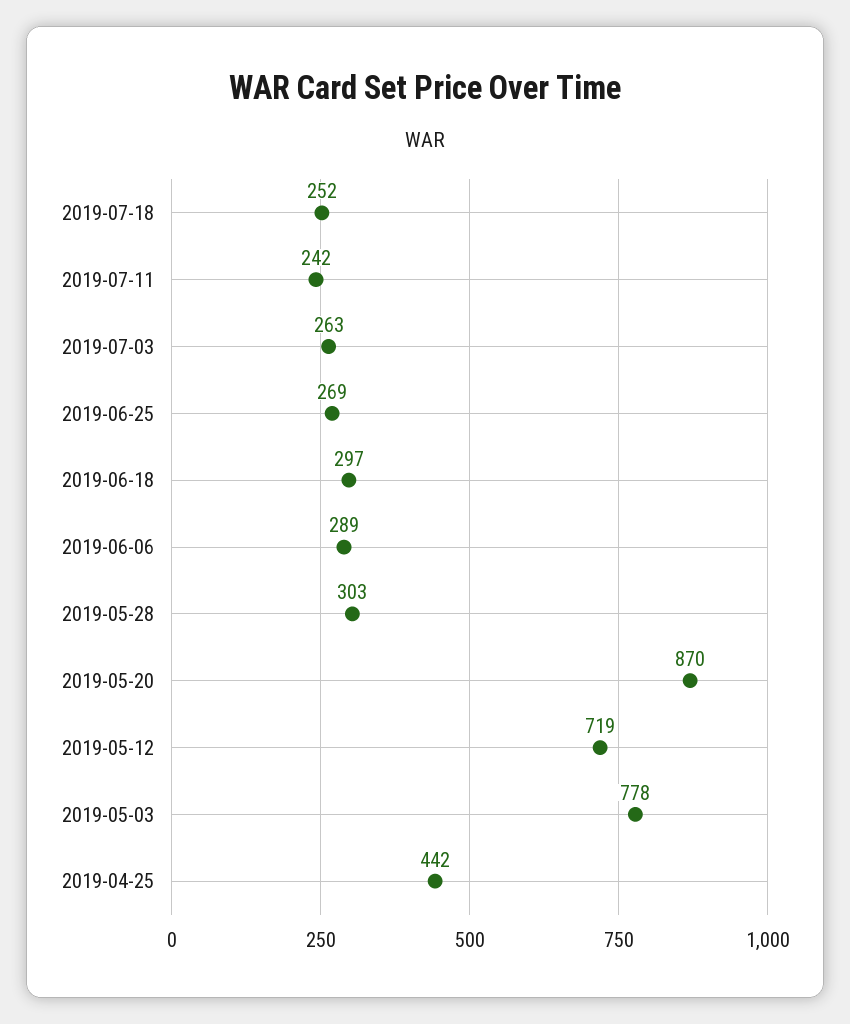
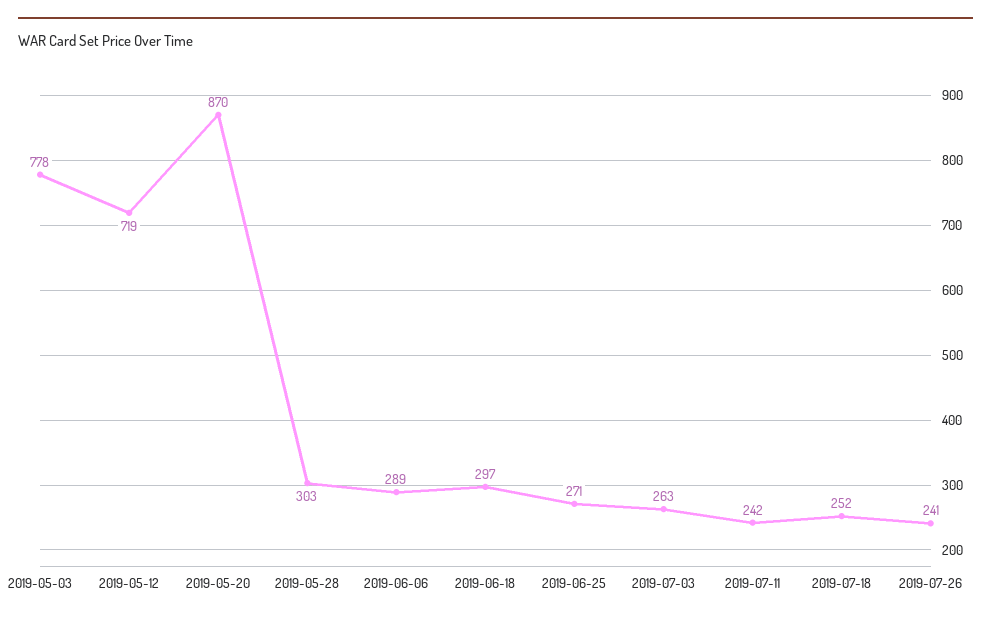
2019-06-25: 269 -> 271
2019-04-25: 442 -> none
2019-07-26: none -> 241

